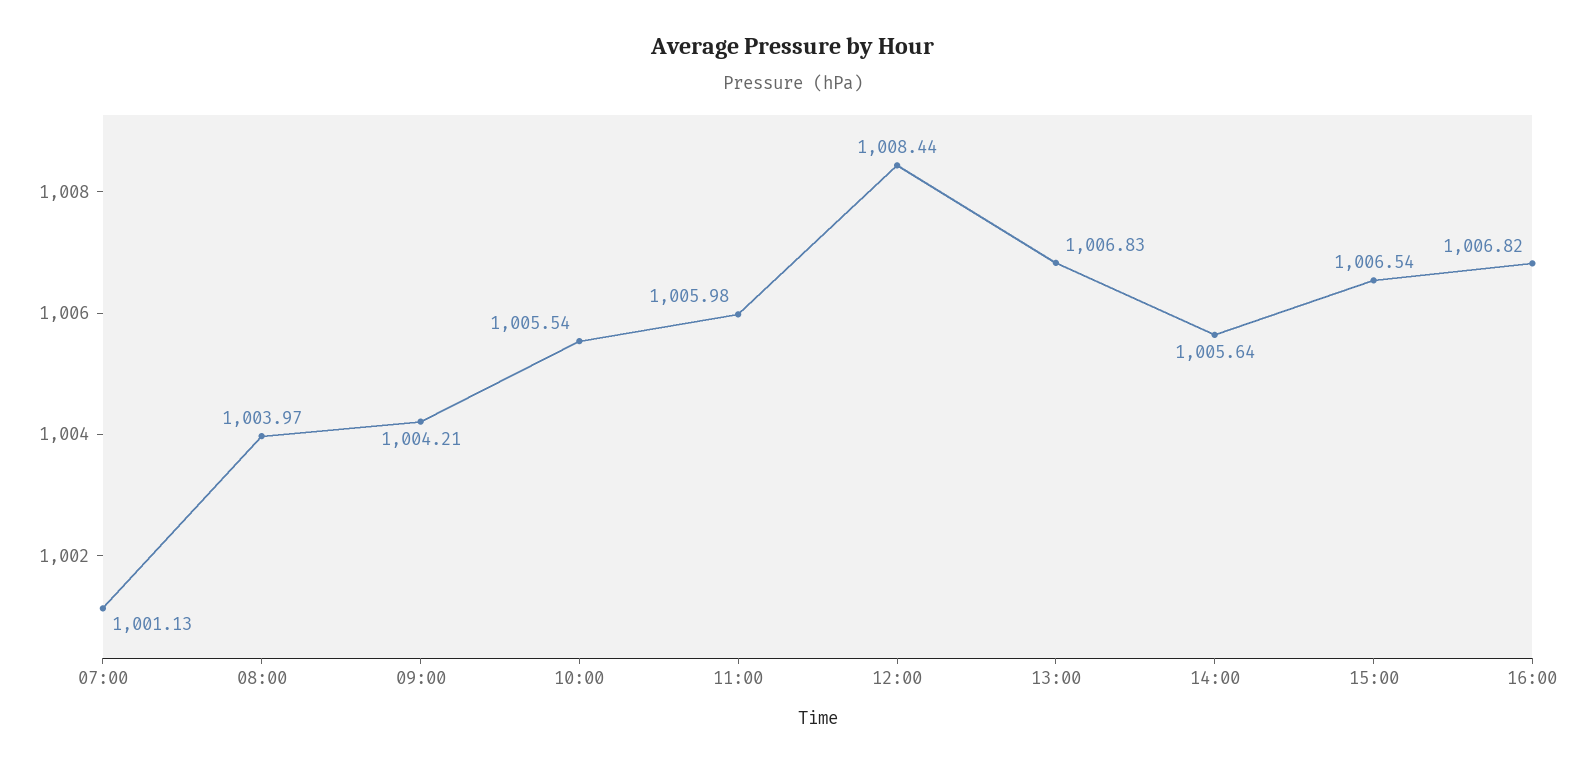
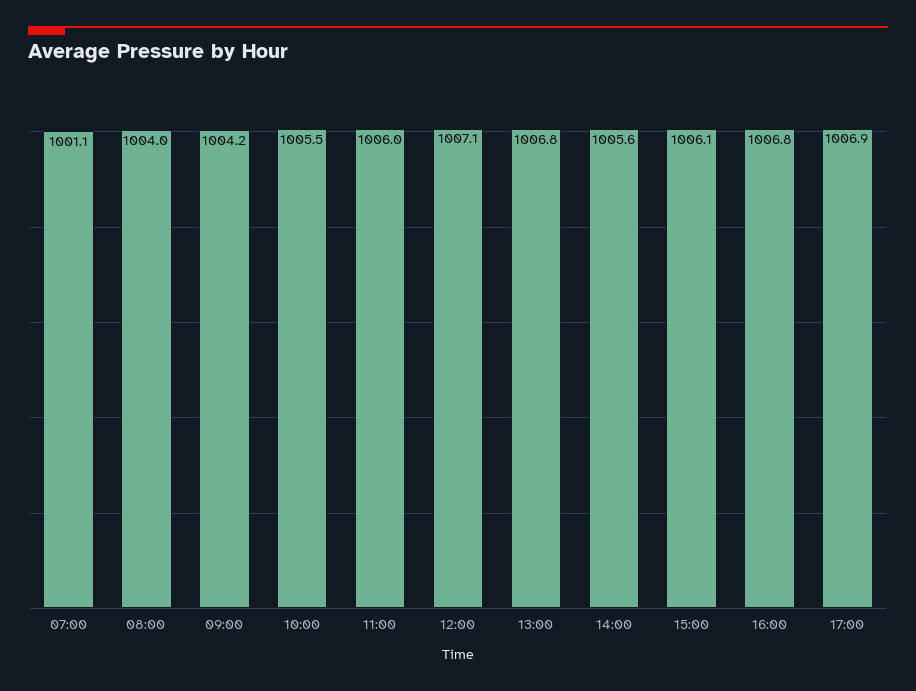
12:00: 1008.44 -> 1007.1
15:00: 1006.54 -> 1006.1
17:00: none -> 1006.9

